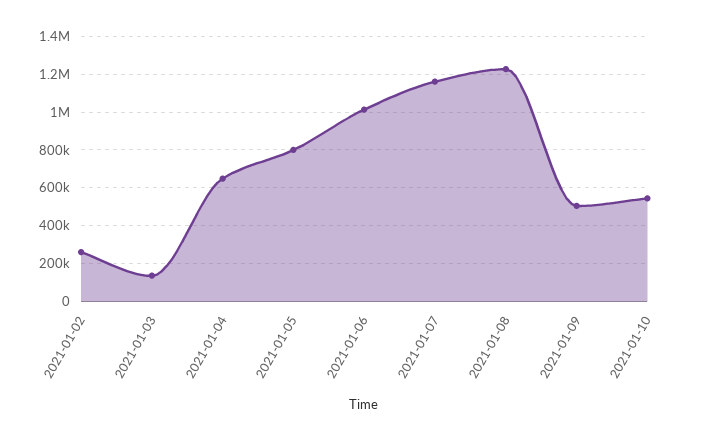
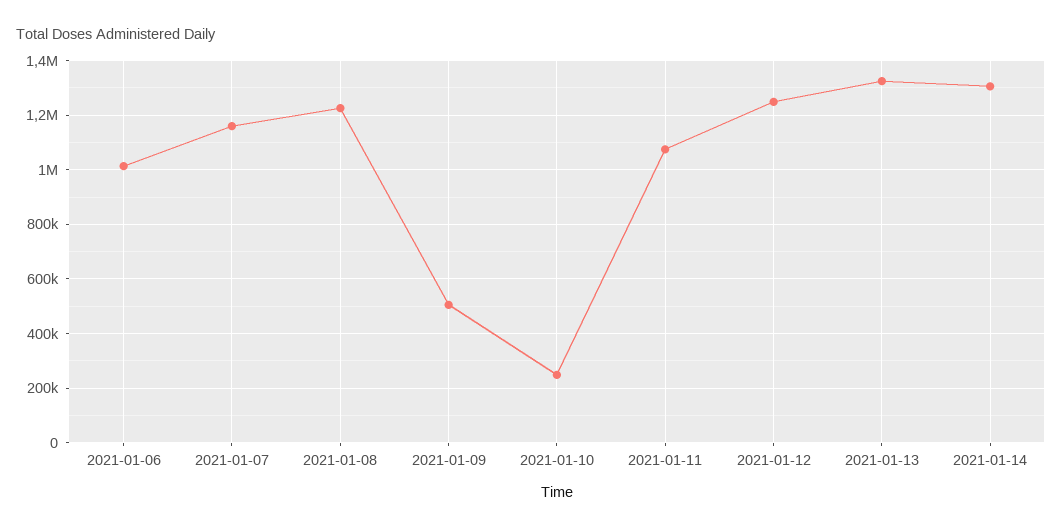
2021-01-02: 250000 -> none
2021-01-03: 150000 -> none
2021-01-04: 650000 -> none
2021-01-05: 800000 -> none
2021-01-10: 550000 -> 250000
2021-01-11: none -> 1075000
2021-01-12: none -> 1250000
2021-01-13: none -> 1325000
2021-01-14: none -> 1300000

